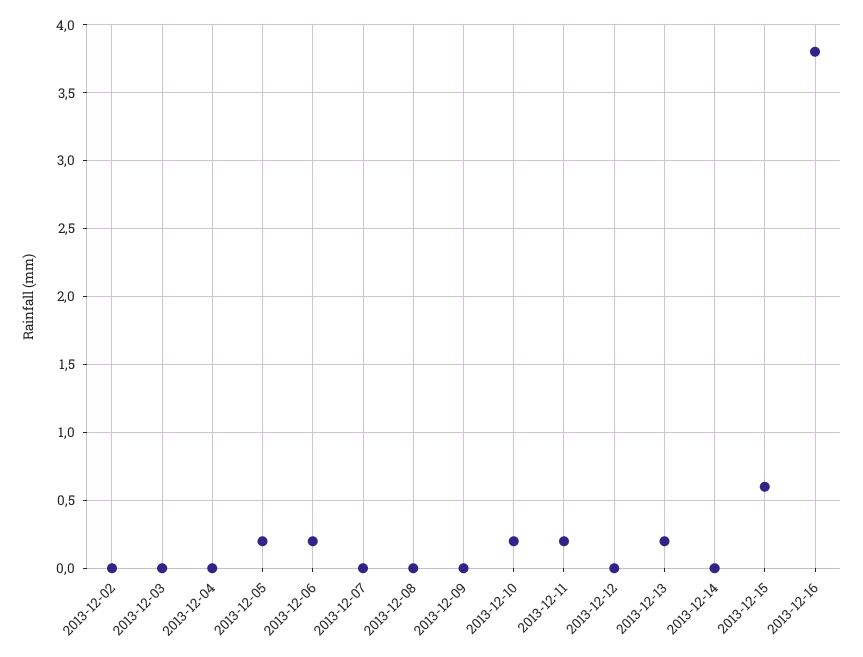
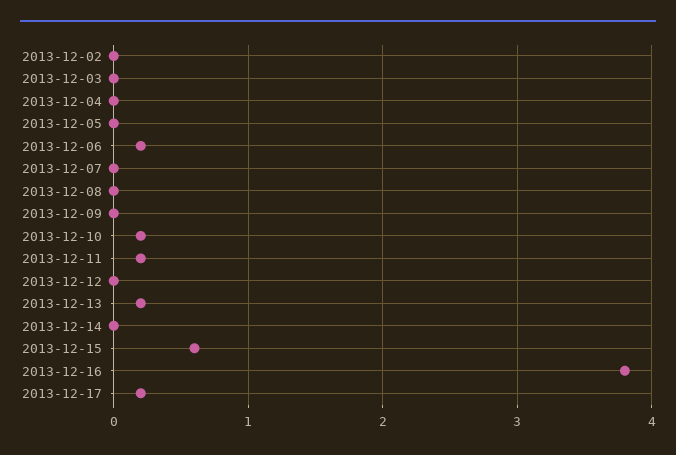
2013-12-05: 0.2 -> 0
2013-12-17: none -> 0.2

